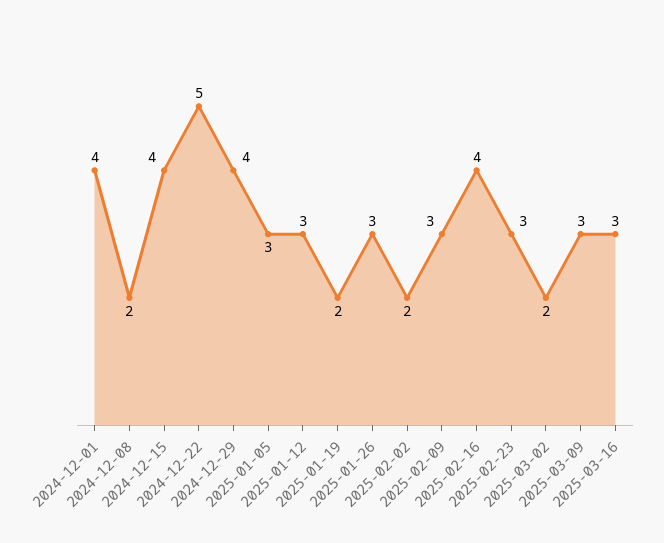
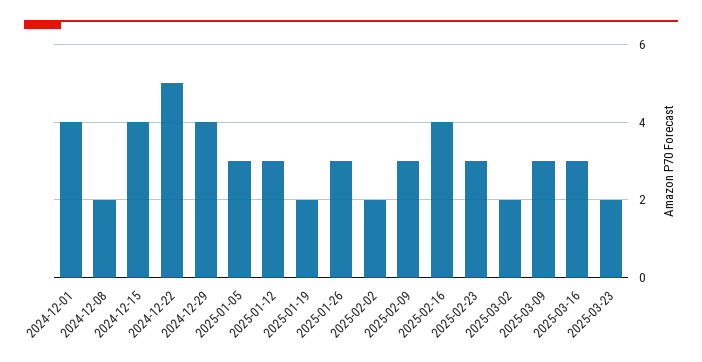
2025-03-23: none -> 2

